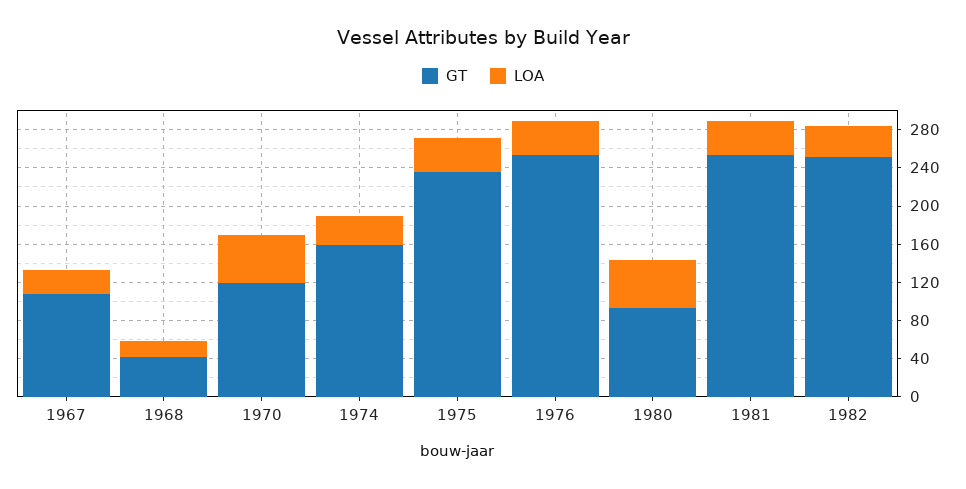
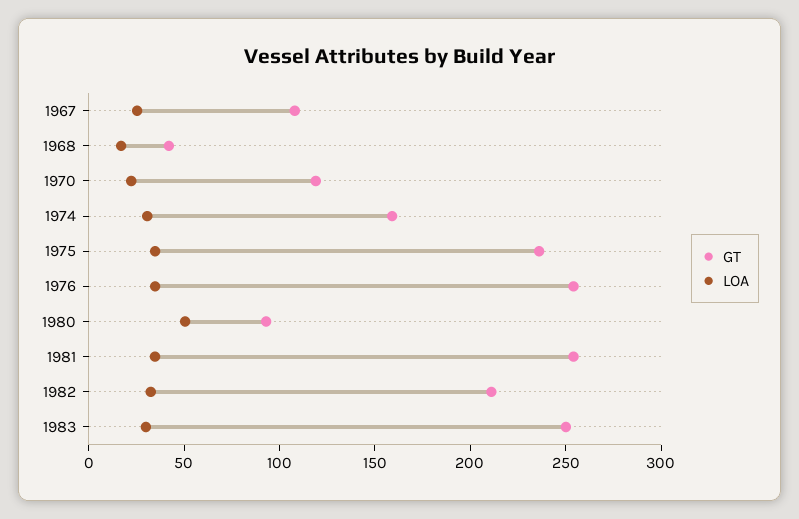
LOA, 1970: 50 -> 20
GT, 1982: 250 -> 210
GT, 1983: none -> 250
LOA, 1983: none -> 30

